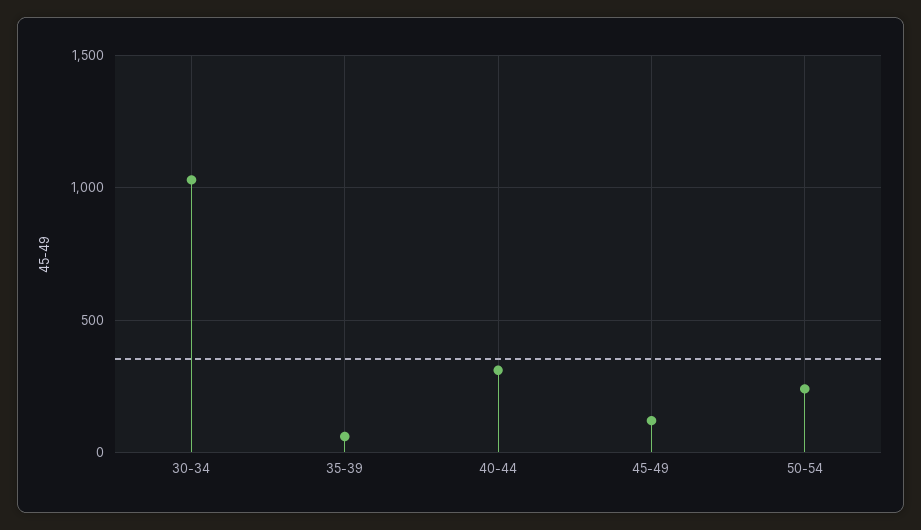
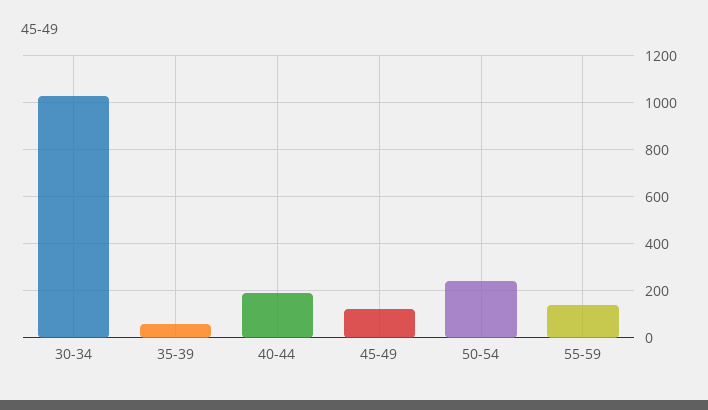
40-44: 300 -> 200
55-59: none -> 150

